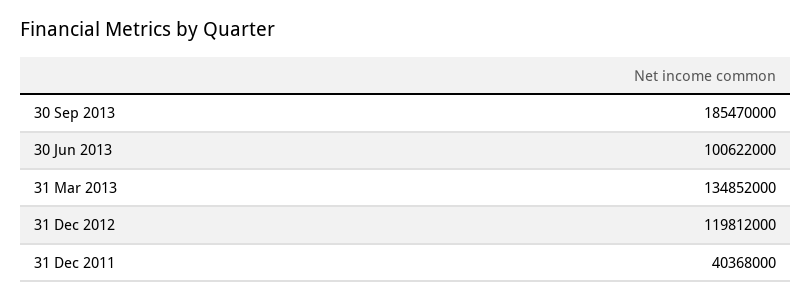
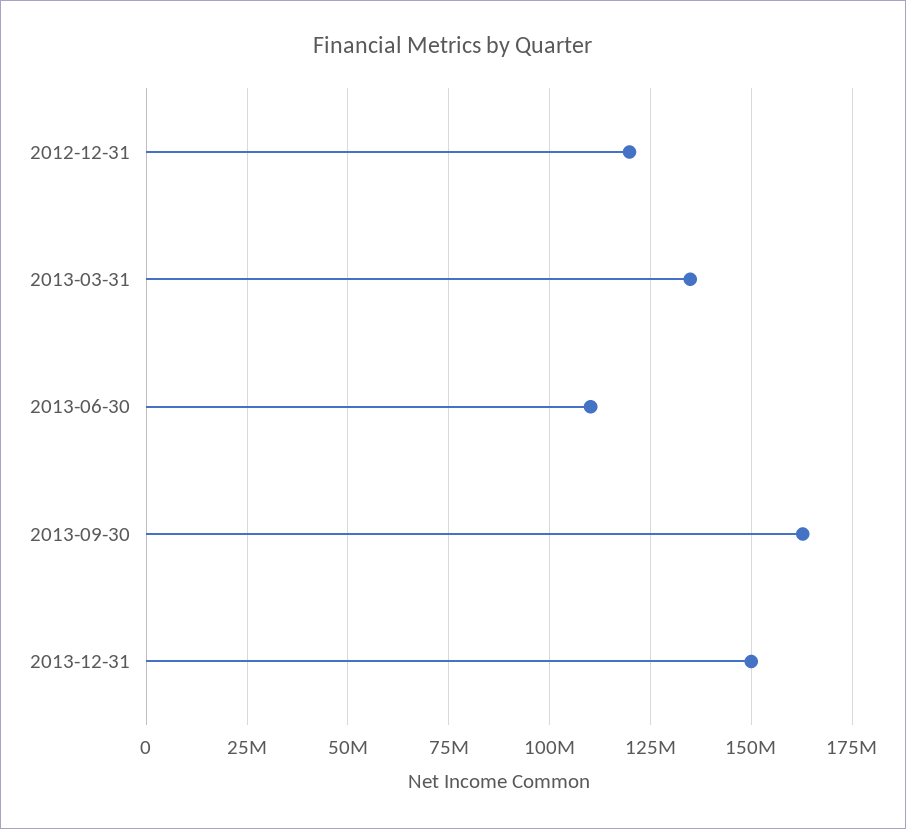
30 Sep 2013: 185470000 -> 162500000
30 Jun 2013: 100622000 -> 110000000
31 Dec 2011: 40368000 -> none
2013-12-31: none -> 150000000

